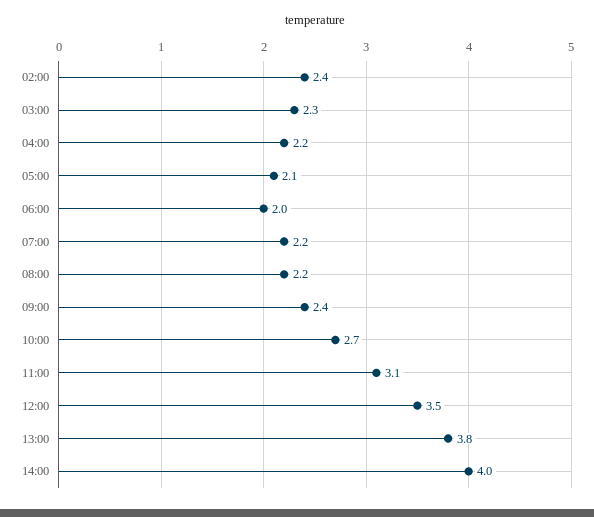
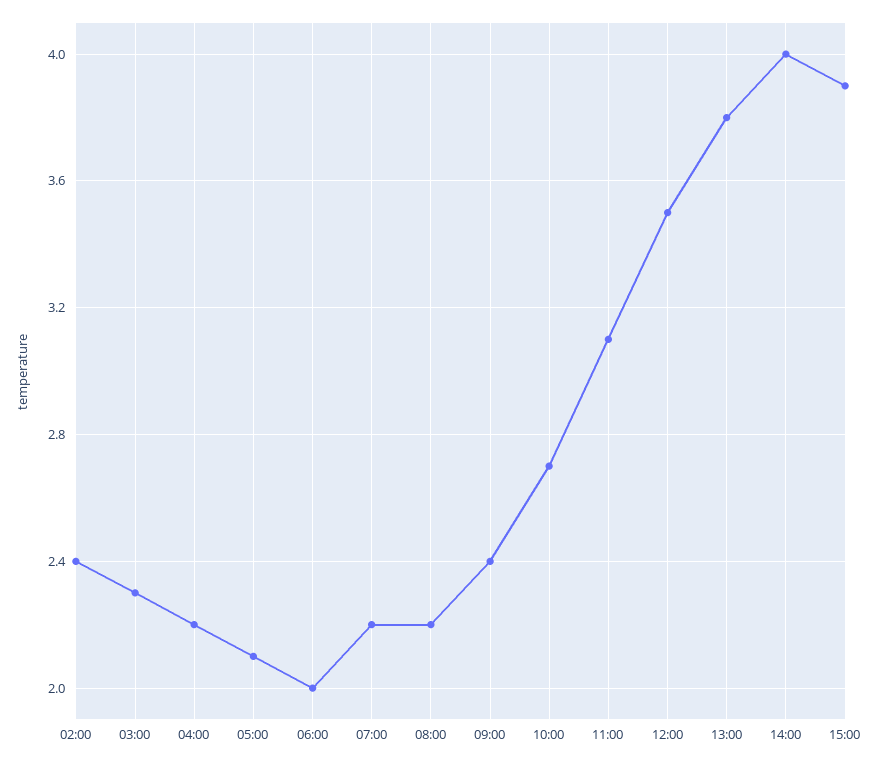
15:00: none -> 3.9

